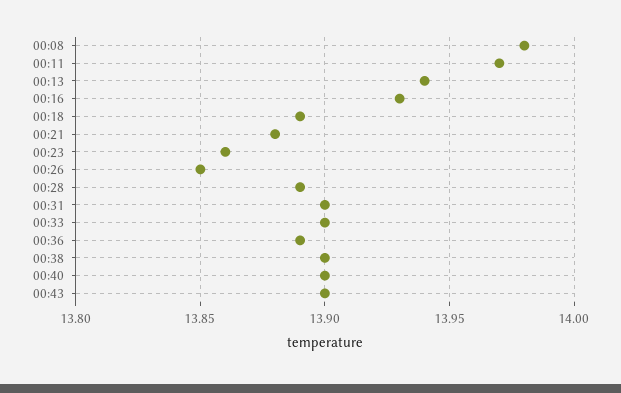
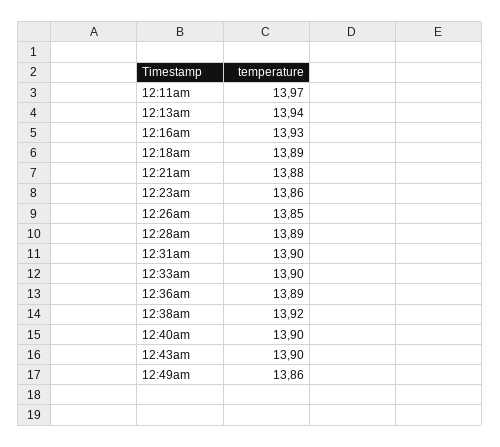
00:08: 13.98 -> none
00:38: 13.9 -> 13.92
12:49am: none -> 13.86

